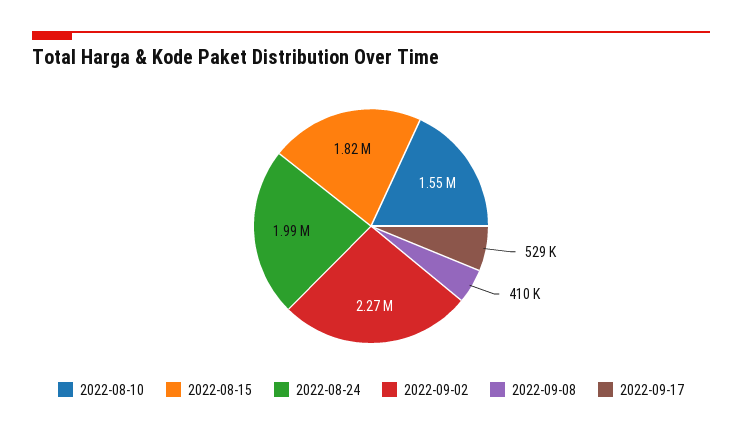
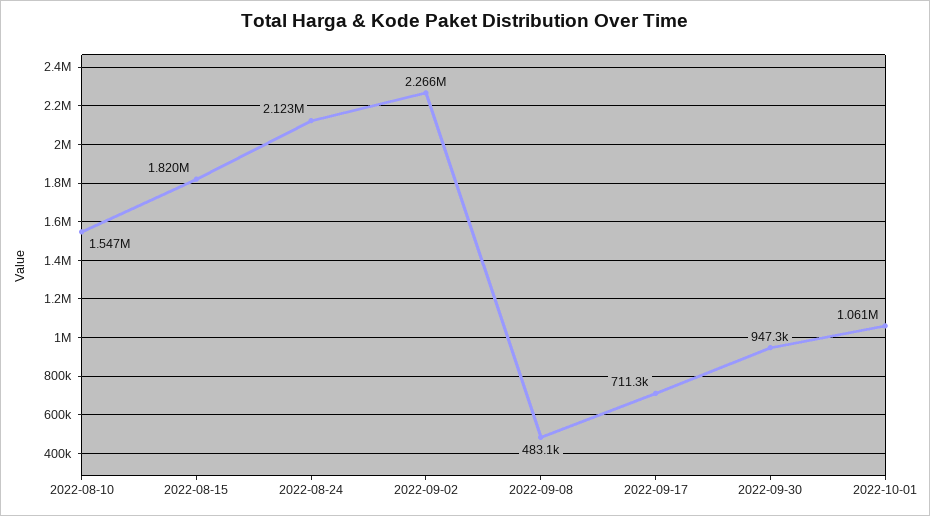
2022-08-24: 1990000 -> 2123000
2022-09-08: 410000 -> 483100
2022-09-17: 529000 -> 711300
2022-09-30: none -> 947300
2022-10-01: none -> 1061000

